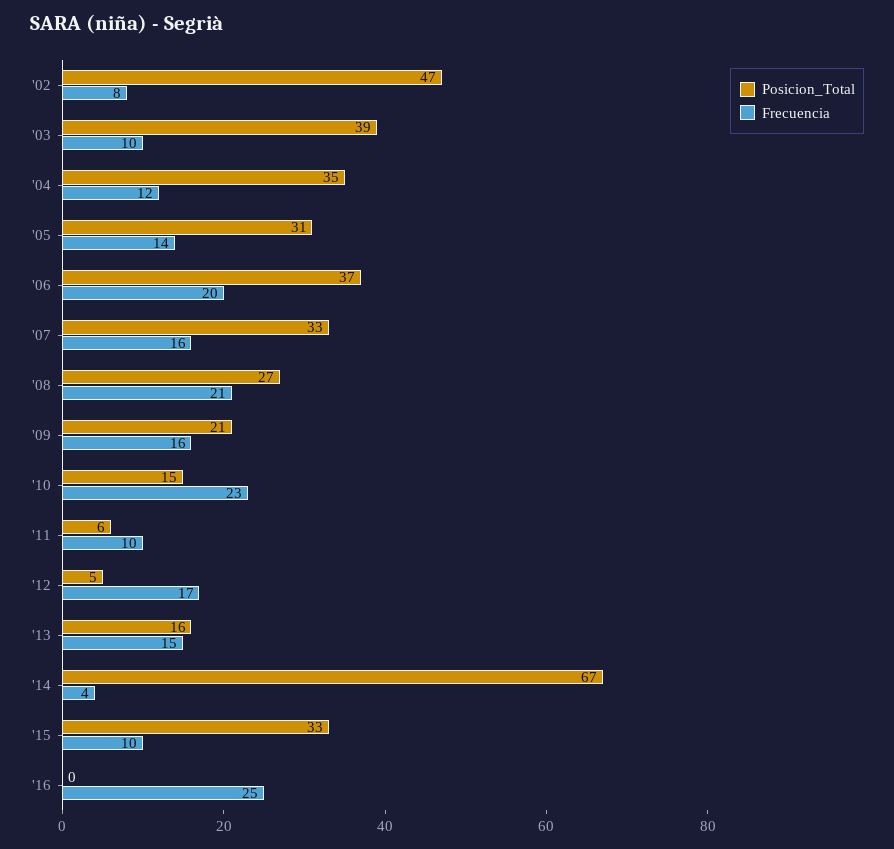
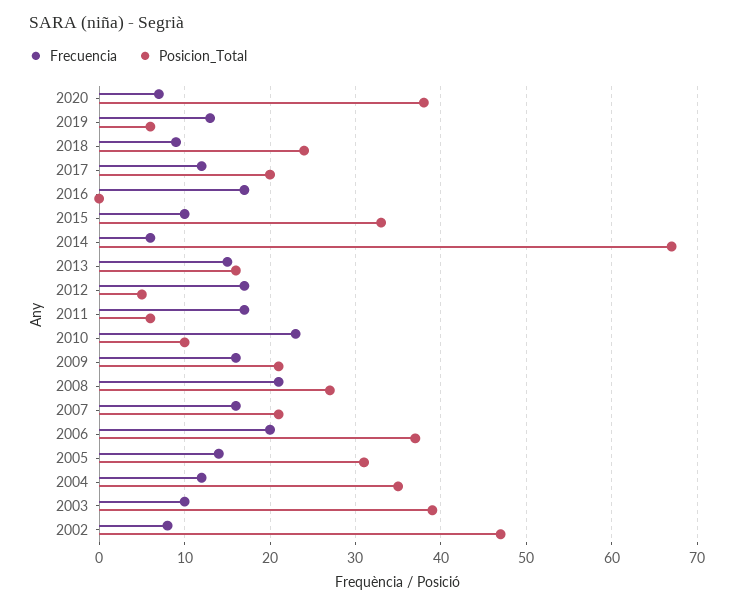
Posicion_Total, '07: 33 -> 21
Posicion_Total, '10: 15 -> 10
Frecuencia, '11: 10 -> 17
Frecuencia, '14: 4 -> 6
Frecuencia, '16: 25 -> 17
Frecuencia, 2020: none -> 7
Posicion_Total, 2020: none -> 38
Frecuencia, 2019: none -> 13
Posicion_Total, 2019: none -> 6
Frecuencia, 2018: none -> 9
Posicion_Total, 2018: none -> 24
Frecuencia, 2017: none -> 12
Posicion_Total, 2017: none -> 20

